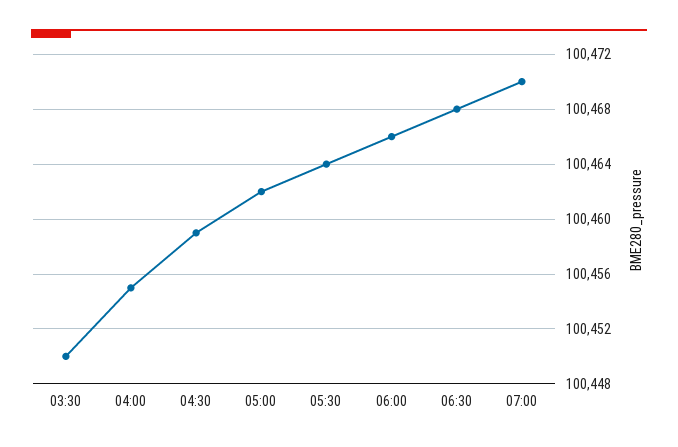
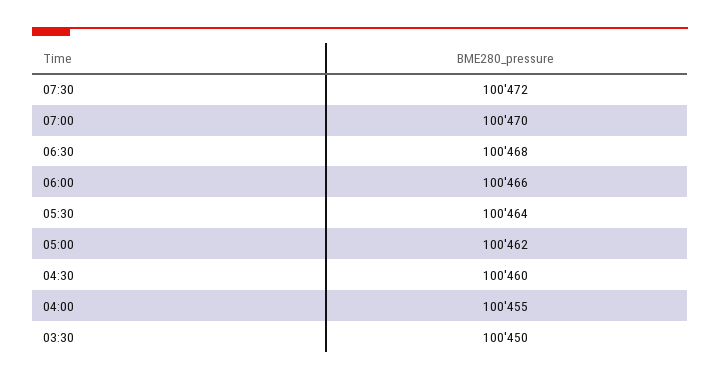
04:30: 100459 -> 100460
07:30: none -> 100472

